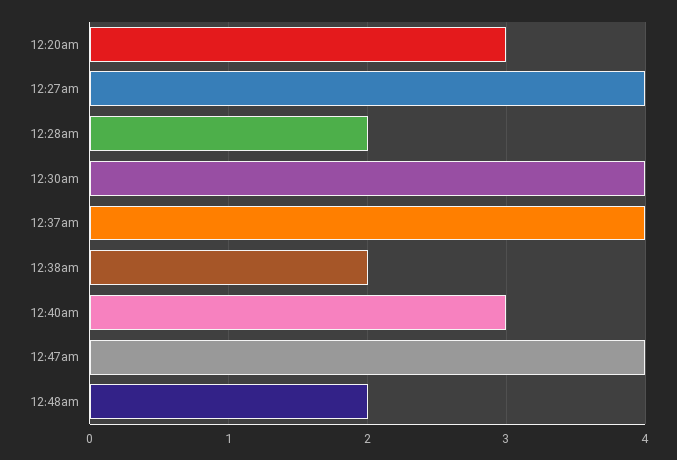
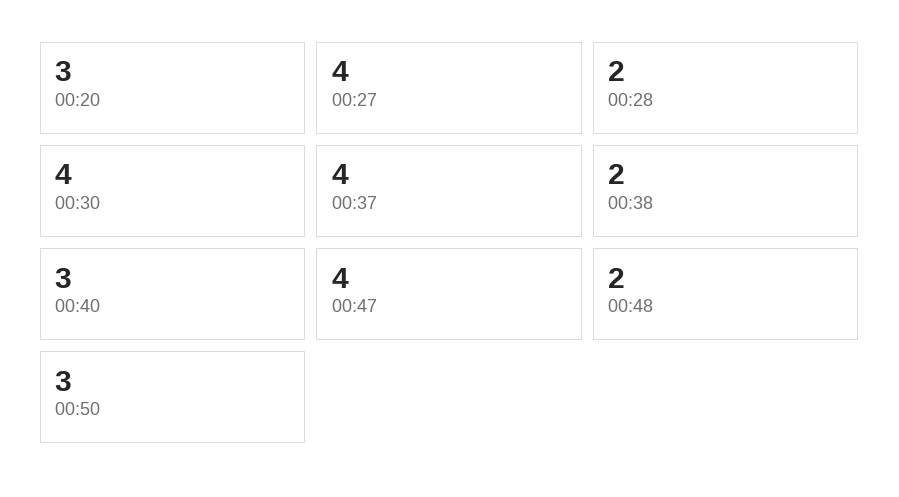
00:50: none -> 3

